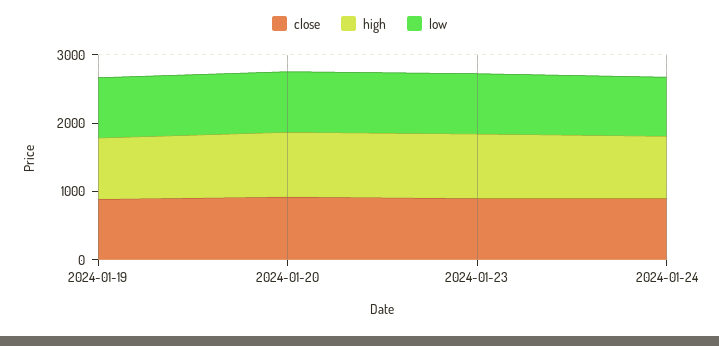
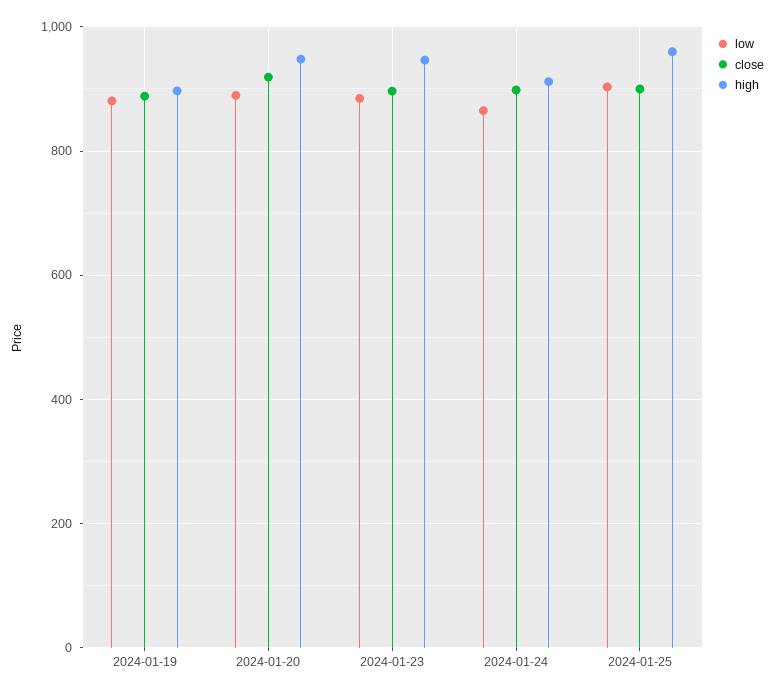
low, 2024-01-25: none -> 900
close, 2024-01-25: none -> 900
high, 2024-01-25: none -> 960

